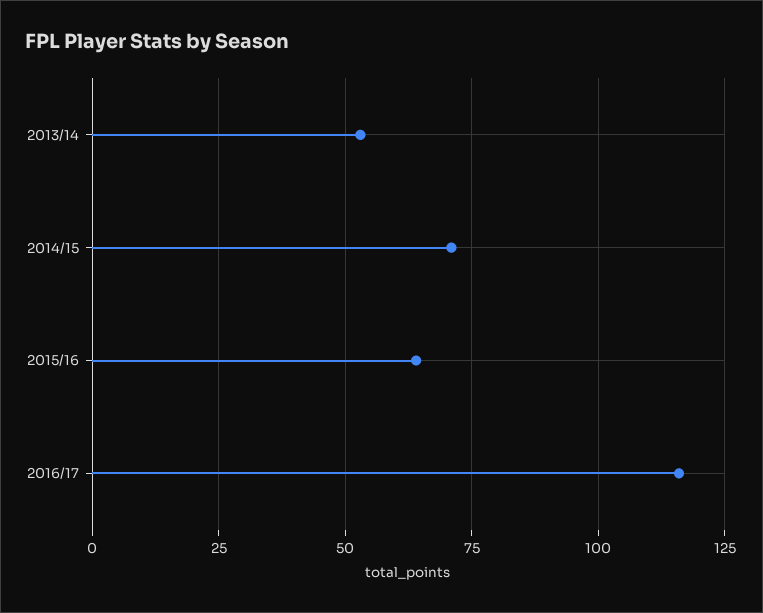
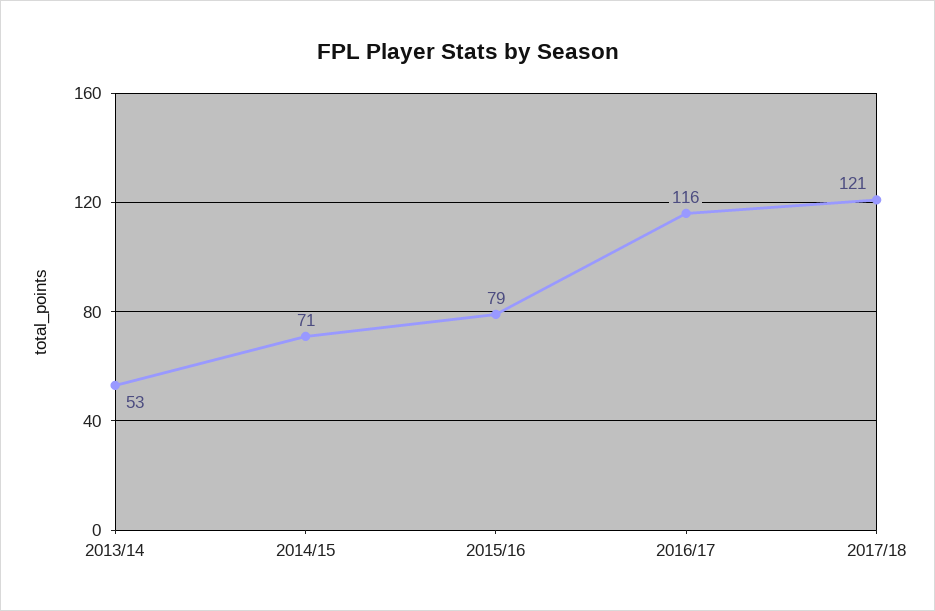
2015/16: 65 -> 79
2017/18: none -> 121

